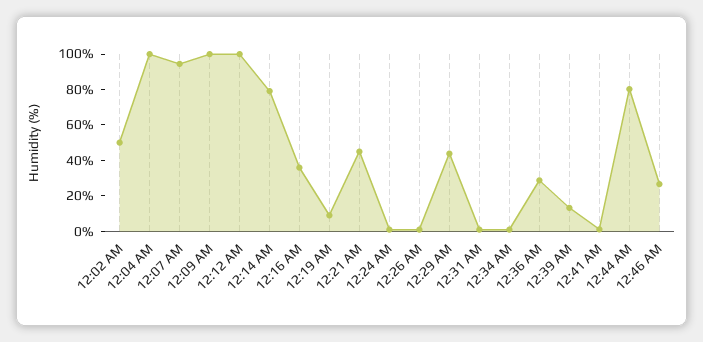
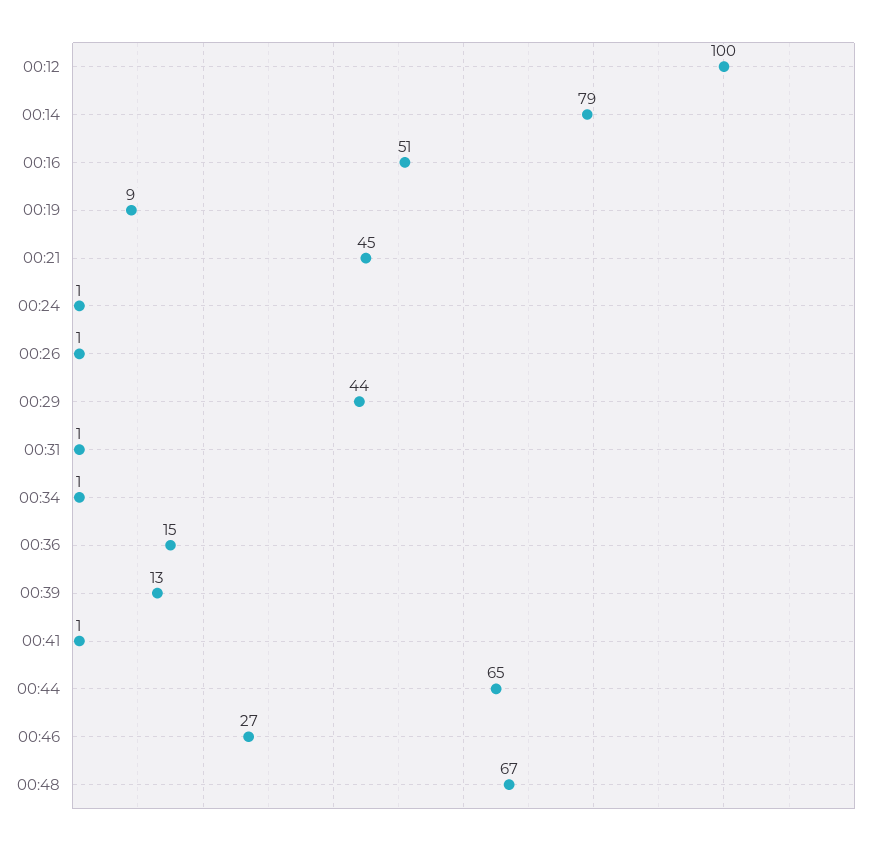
12:02 AM: 50 -> none
12:04 AM: 100 -> none
12:07 AM: 95 -> none
12:09 AM: 100 -> none
12:16 AM: 35 -> 51
12:36 AM: 30 -> 15
12:44 AM: 80 -> 65
00:48: none -> 67

